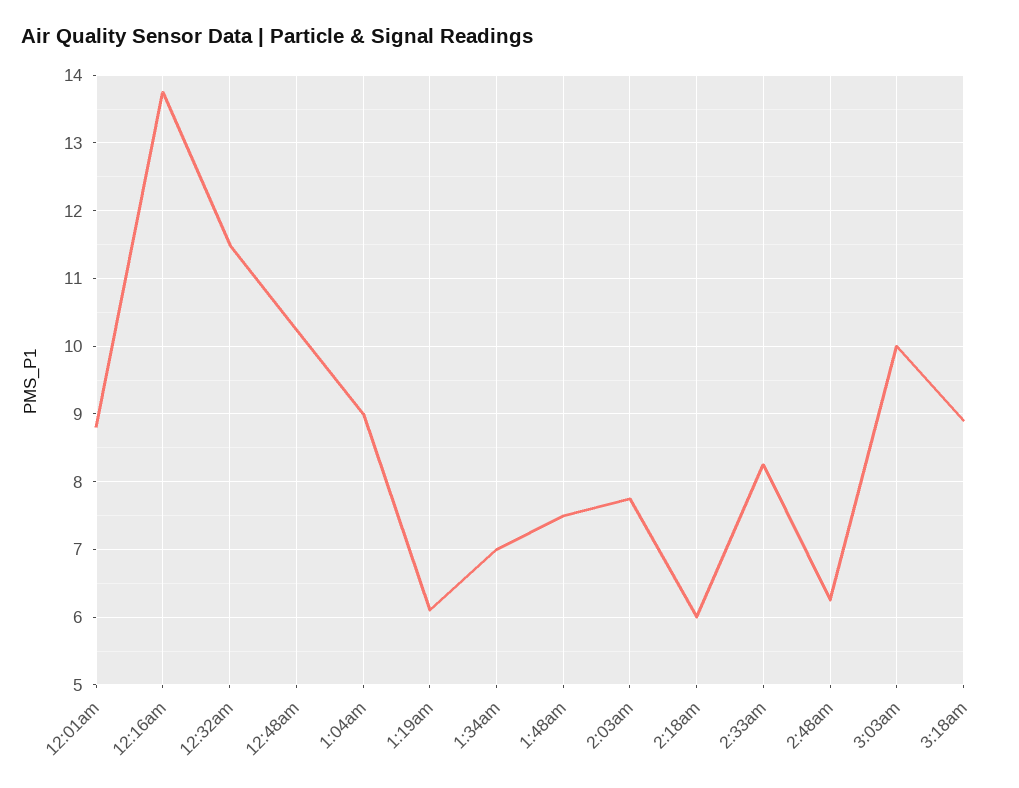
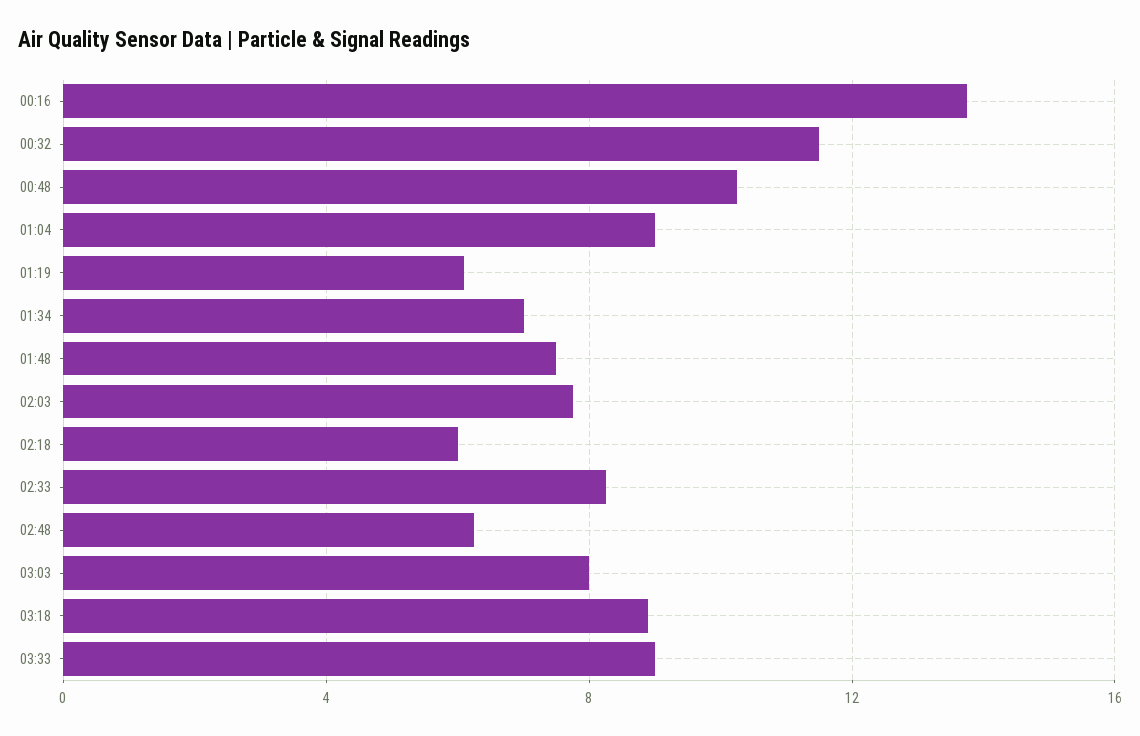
12:01am: 8.8 -> none
3:03am: 10 -> 8
03:33: none -> 9

